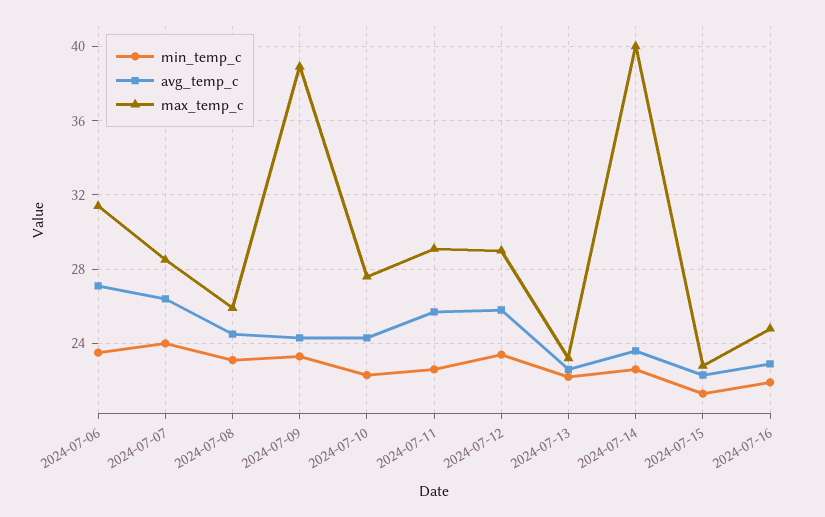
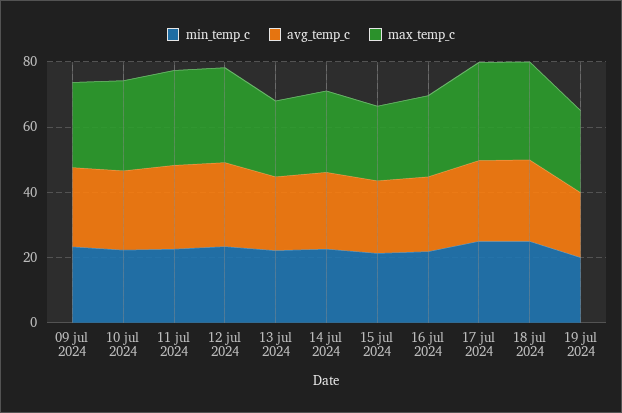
min_temp_c, 2024-07-06: 23.5 -> none
avg_temp_c, 2024-07-06: 27 -> none
max_temp_c, 2024-07-06: 31.5 -> none
min_temp_c, 2024-07-07: 24 -> none
avg_temp_c, 2024-07-07: 26.5 -> none
max_temp_c, 2024-07-07: 28.5 -> none
min_temp_c, 2024-07-08: 23 -> none
avg_temp_c, 2024-07-08: 24.5 -> none
max_temp_c, 2024-07-08: 26 -> none
max_temp_c, 2024-07-09: 39 -> 25
max_temp_c, 2024-07-14: 40 -> 25
min_temp_c, 17 jul 2024: none -> 25
avg_temp_c, 17 jul 2024: none -> 25
max_temp_c, 17 jul 2024: none -> 30
min_temp_c, 18 jul 2024: none -> 25
avg_temp_c, 18 jul 2024: none -> 25
max_temp_c, 18 jul 2024: none -> 30
min_temp_c, 19 jul 2024: none -> 20
avg_temp_c, 19 jul 2024: none -> 20
max_temp_c, 19 jul 2024: none -> 25

